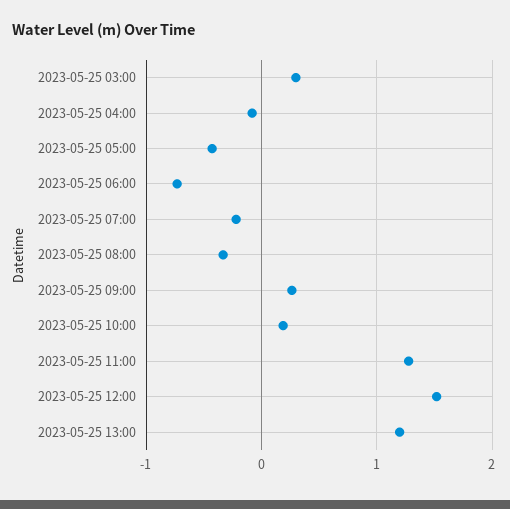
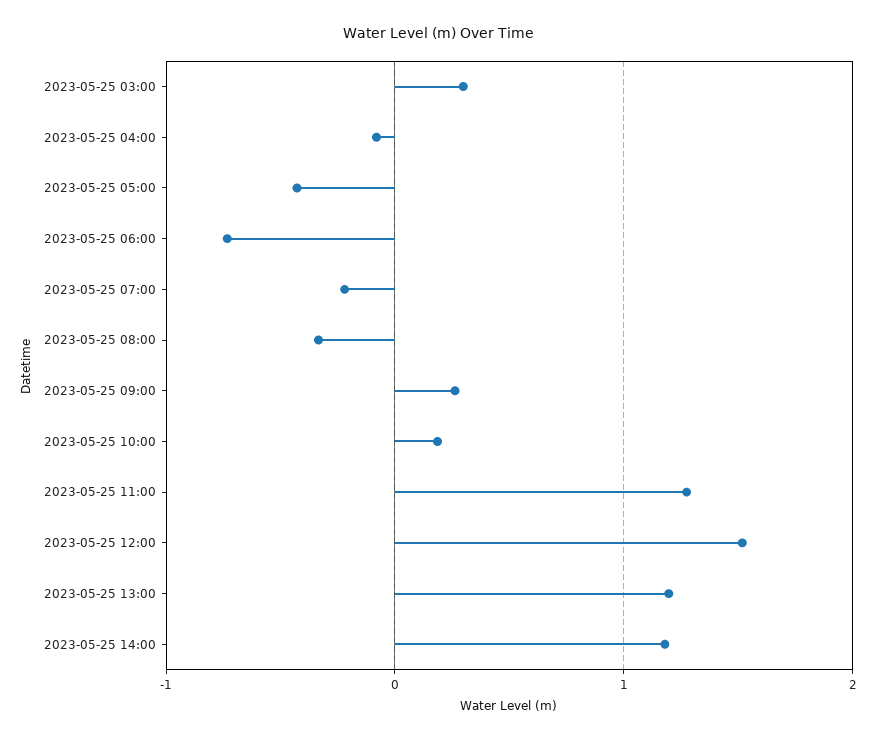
2023-05-25 14:00: none -> 1.2

